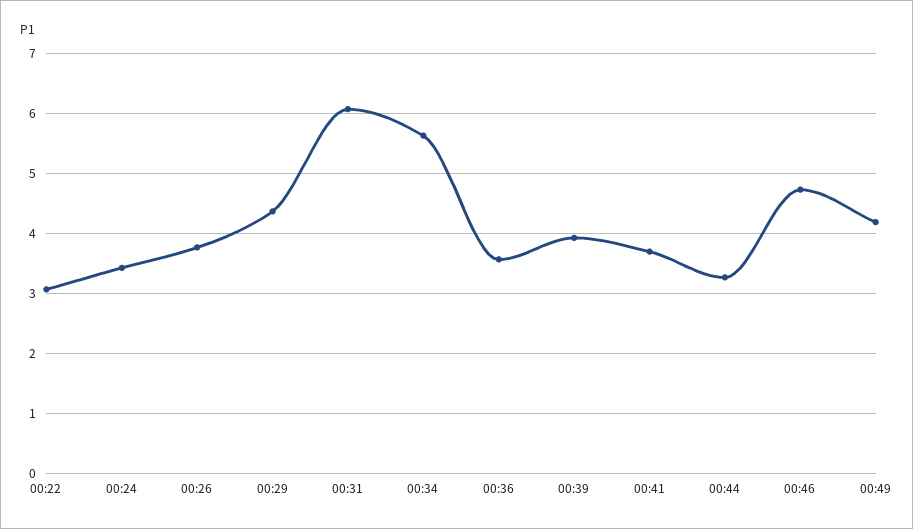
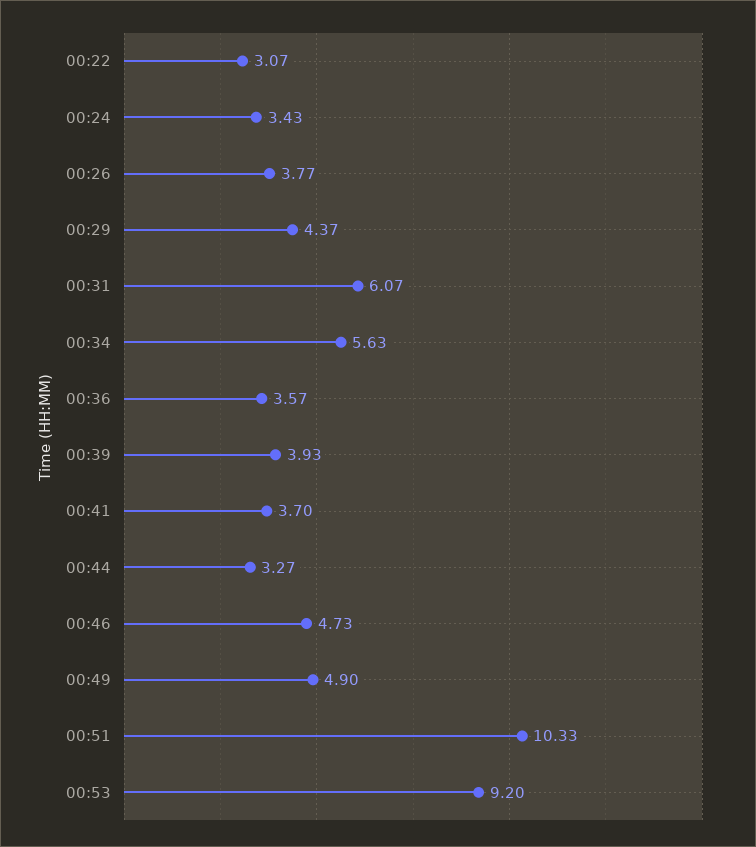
00:49: 4.2 -> 4.9
00:51: none -> 10.33
00:53: none -> 9.2

